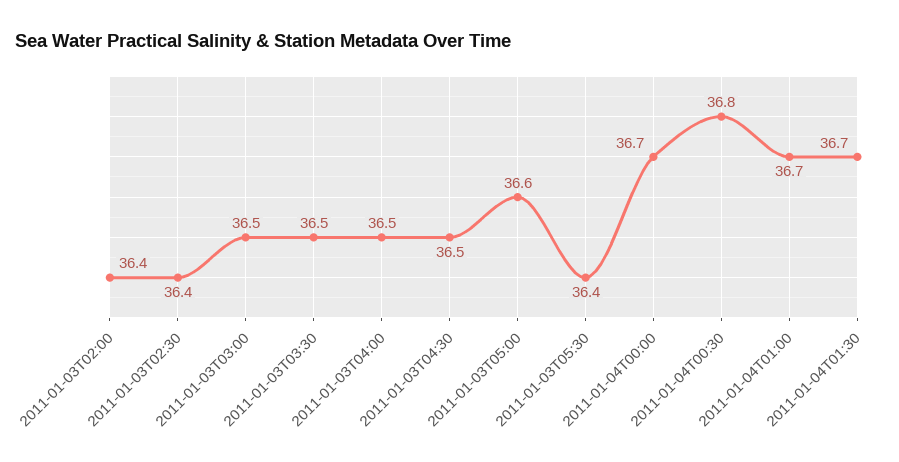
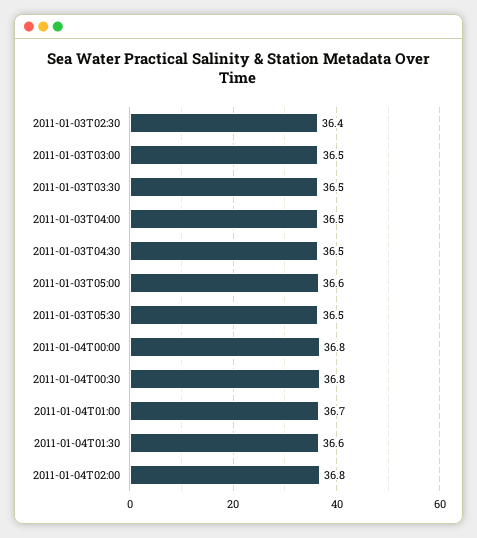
2011-01-03T02:00: 36.4 -> none
2011-01-03T05:30: 36.4 -> 36.5
2011-01-04T00:00: 36.7 -> 36.8
2011-01-04T01:30: 36.7 -> 36.6
2011-01-04T02:00: none -> 36.8

